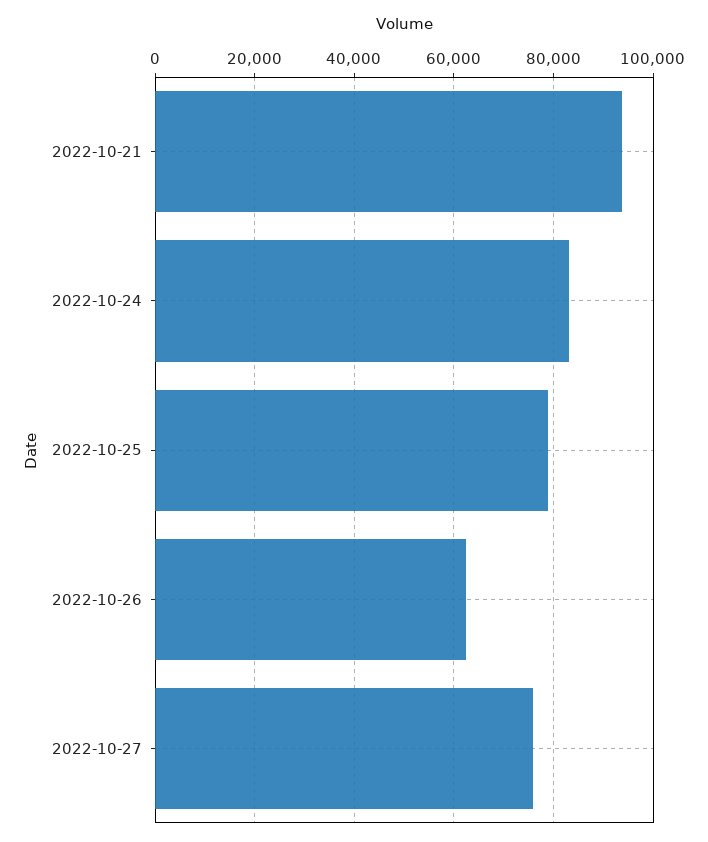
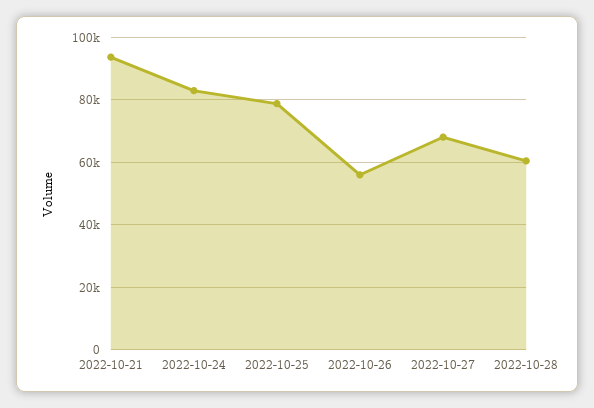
2022-10-26: 62000 -> 56000
2022-10-27: 76000 -> 68000
2022-10-28: none -> 60000

